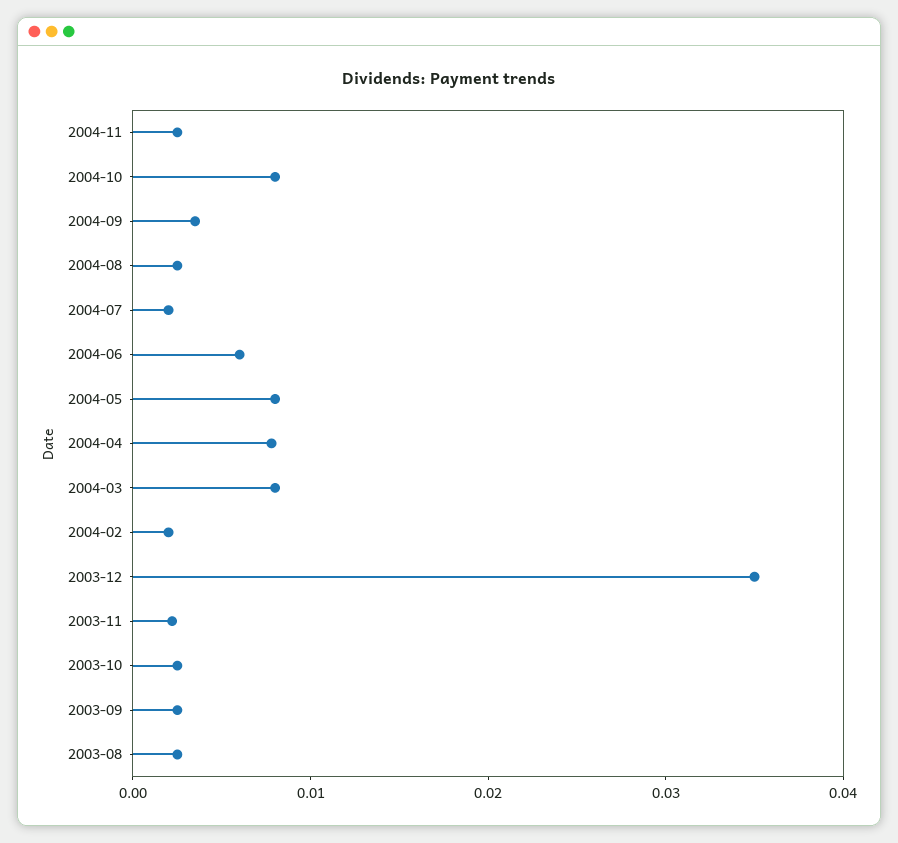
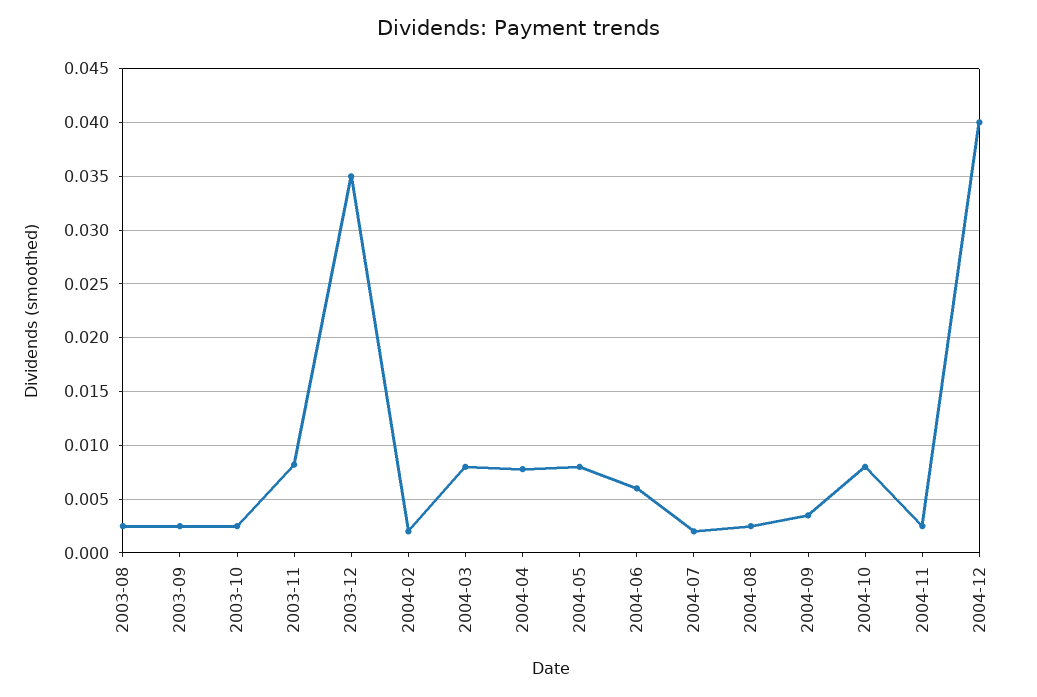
2003-11: 0.002 -> 0.008
2004-12: none -> 0.04

